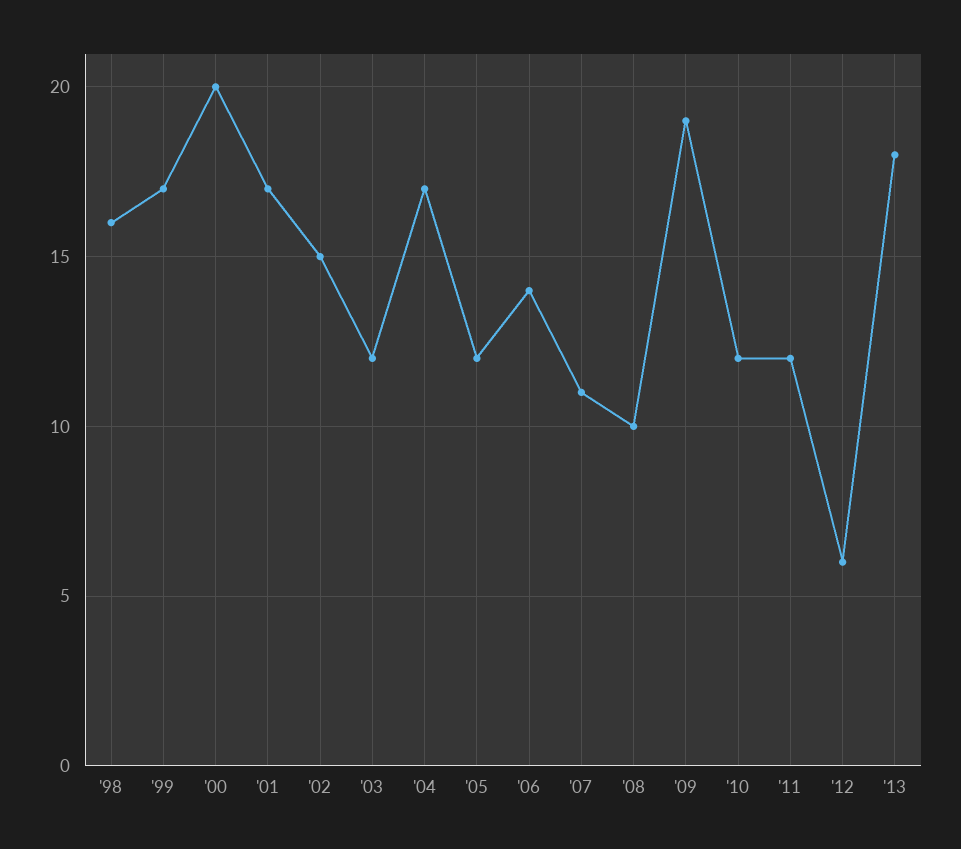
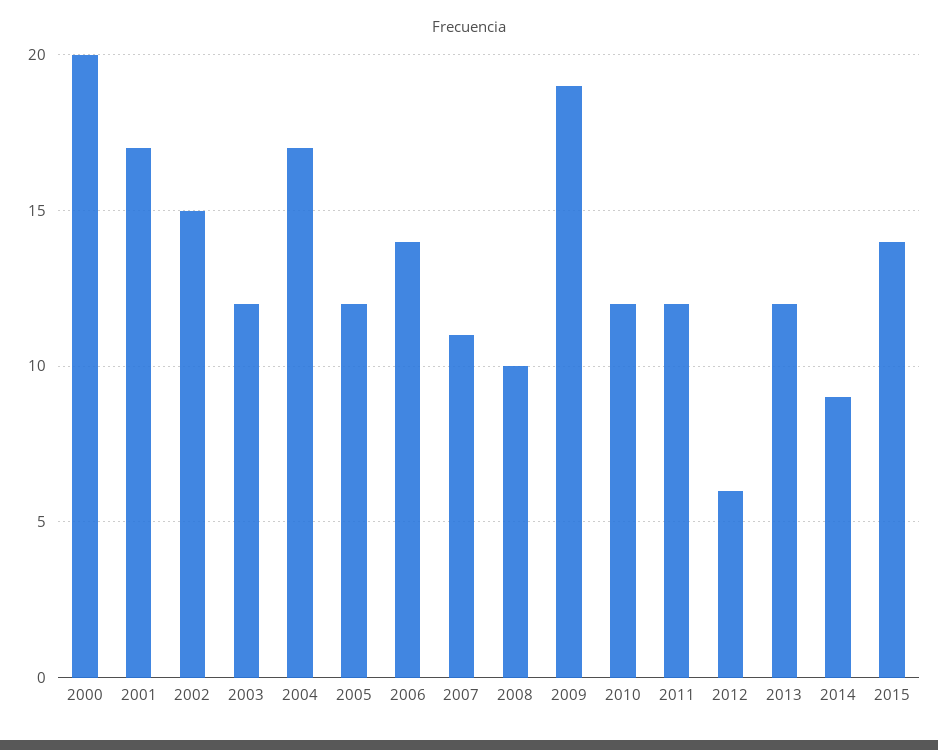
'98: 16 -> none
'99: 17 -> none
'13: 18 -> 12
2014: none -> 9
2015: none -> 14

